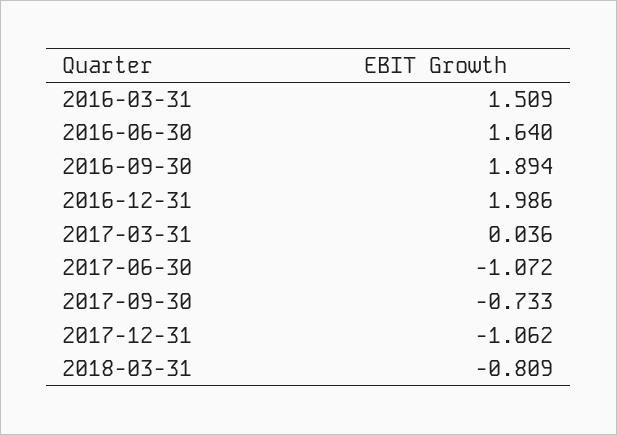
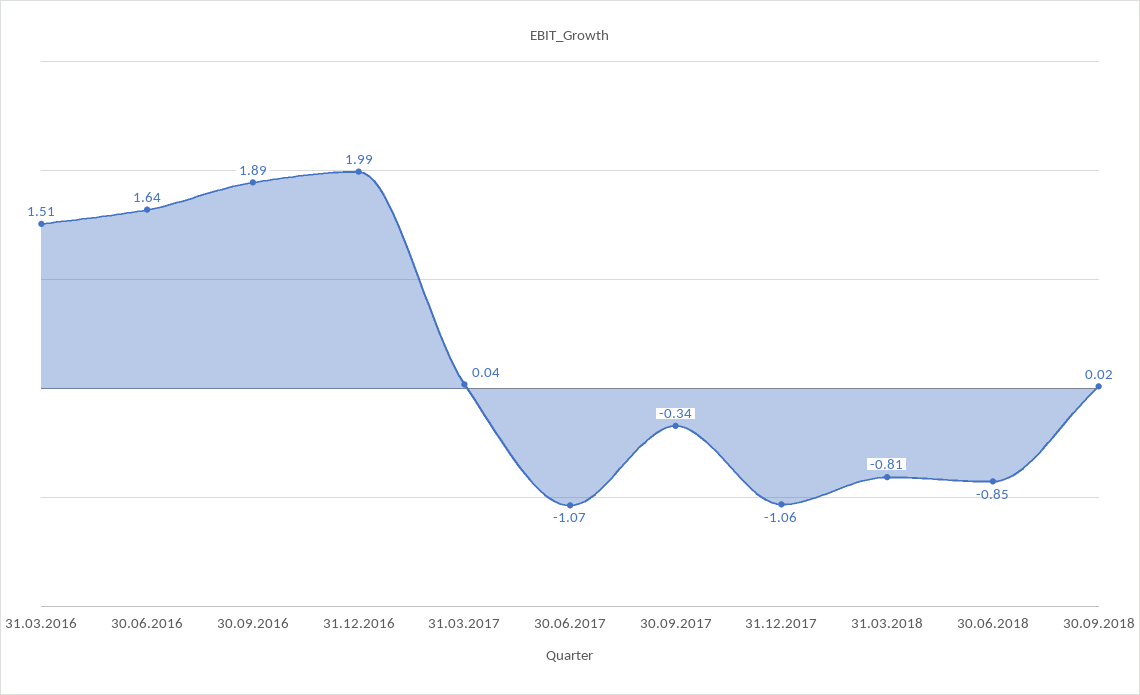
2017-09-30: -0.733 -> -0.34
30.06.2018: none -> -0.85
30.09.2018: none -> 0.02

